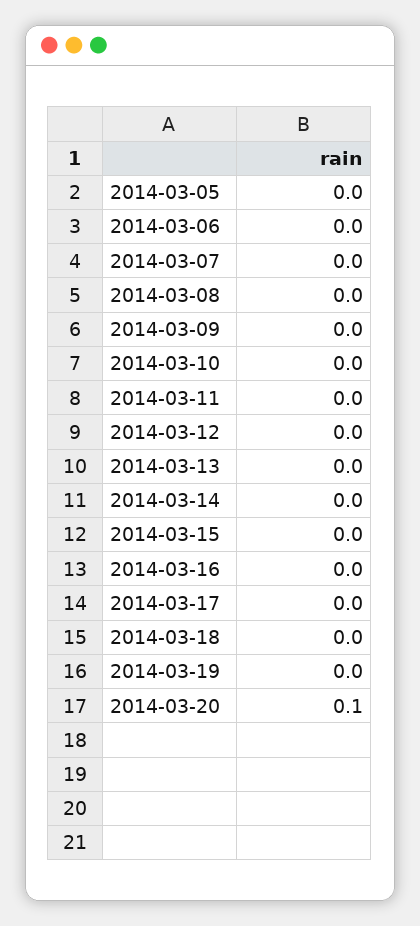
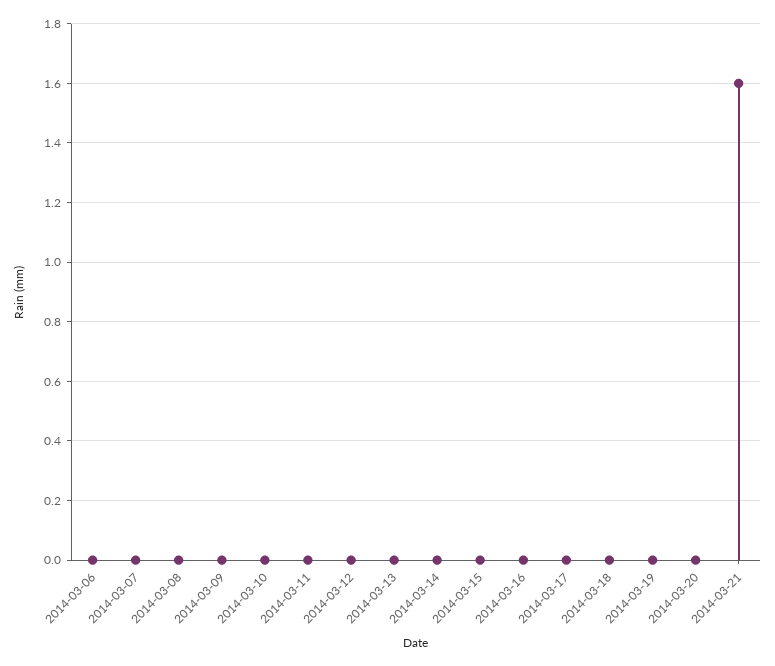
2014-03-05: 0 -> none
2014-03-20: 0.1 -> 0
2014-03-21: none -> 1.6

